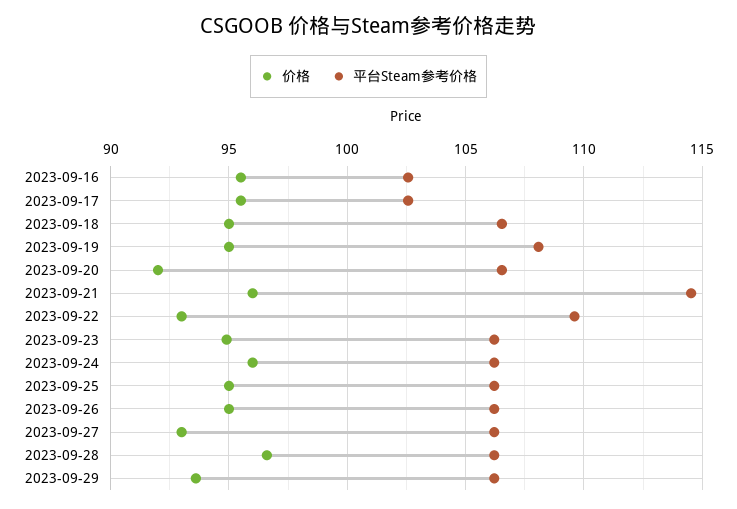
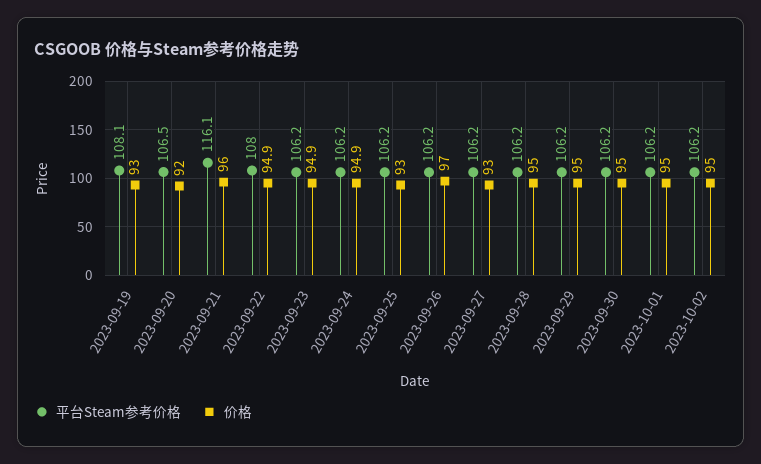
价格, 2023-09-16: 95.5 -> none
平台Steam参考价格, 2023-09-16: 102.5 -> none
价格, 2023-09-17: 95.5 -> none
平台Steam参考价格, 2023-09-17: 102.5 -> none
价格, 2023-09-18: 95 -> none
平台Steam参考价格, 2023-09-18: 106.5 -> none
价格, 2023-09-19: 95 -> 93
平台Steam参考价格, 2023-09-21: 114.5 -> 116.1
价格, 2023-09-22: 93 -> 94.9
平台Steam参考价格, 2023-09-22: 109.5 -> 108
价格, 2023-09-24: 96 -> 94.9
价格, 2023-09-25: 95 -> 93
价格, 2023-09-26: 95 -> 97
价格, 2023-09-28: 96.5 -> 95
价格, 2023-09-29: 93.5 -> 95
平台Steam参考价格, 2023-09-30: none -> 106.2
价格, 2023-09-30: none -> 95
平台Steam参考价格, 2023-10-01: none -> 106.2
价格, 2023-10-01: none -> 95
平台Steam参考价格, 2023-10-02: none -> 106.2
价格, 2023-10-02: none -> 95

